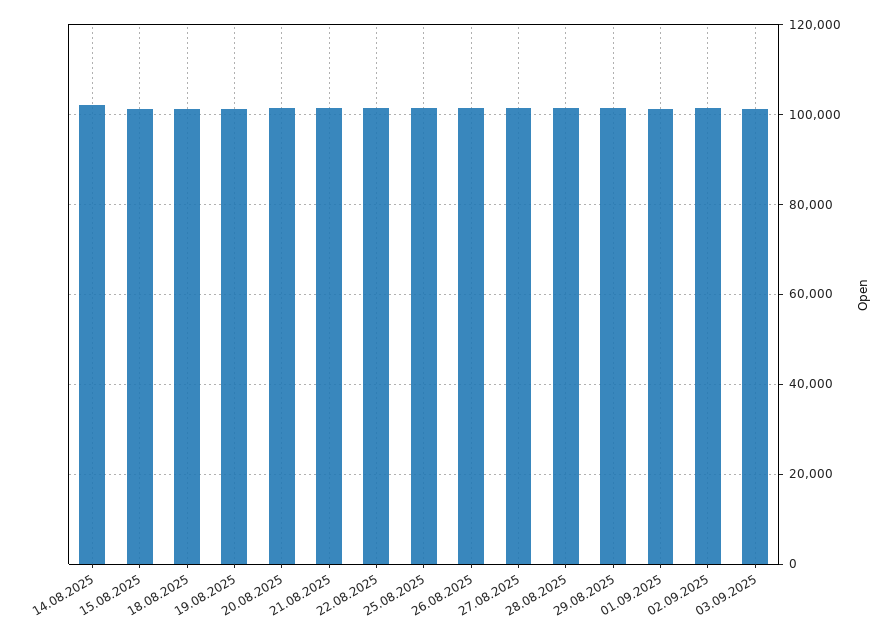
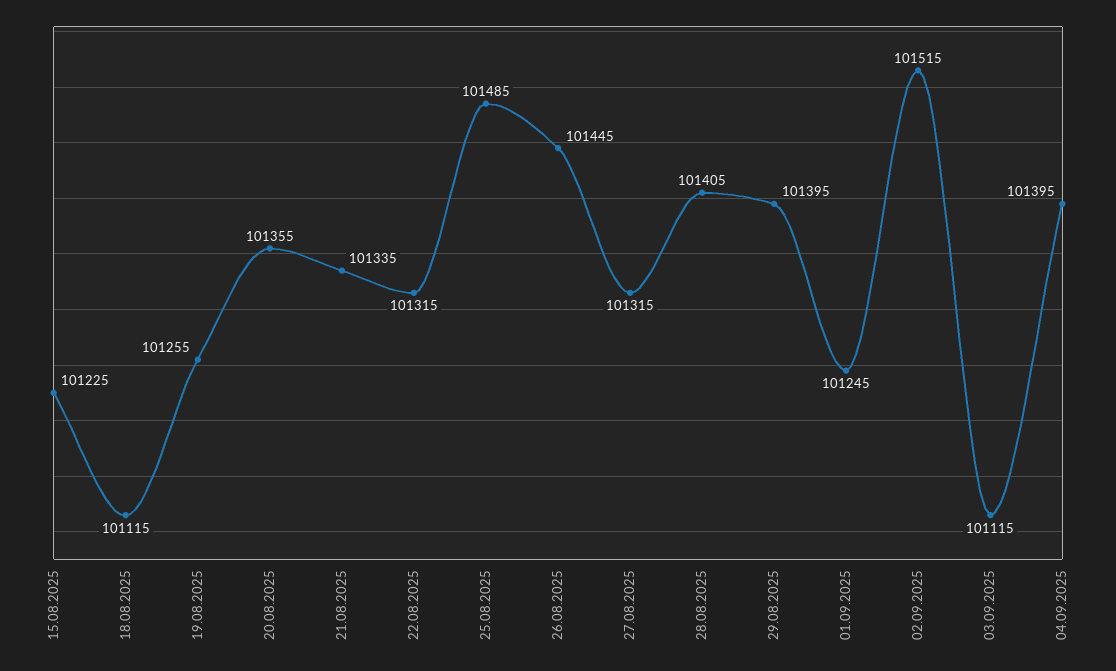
14.08.2025: 102000 -> none
04.09.2025: none -> 101395

